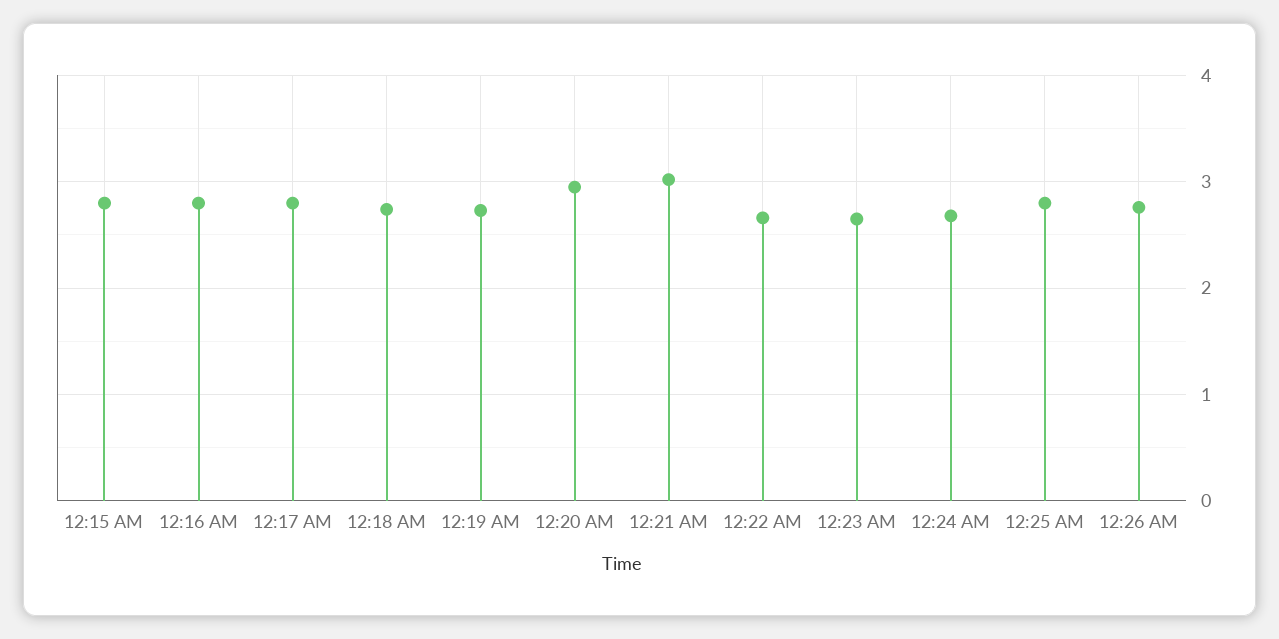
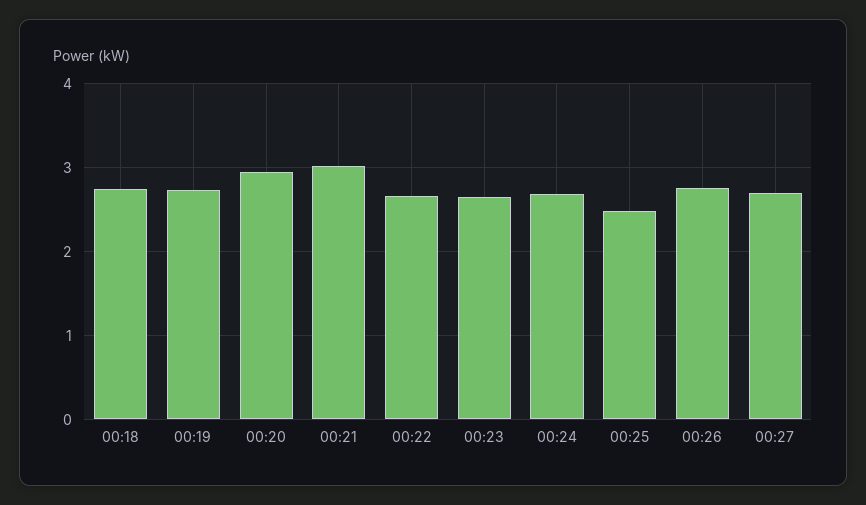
12:15 AM: 2.8 -> none
12:16 AM: 2.8 -> none
12:17 AM: 2.8 -> none
12:25 AM: 2.8 -> 2.5
00:27: none -> 2.7

